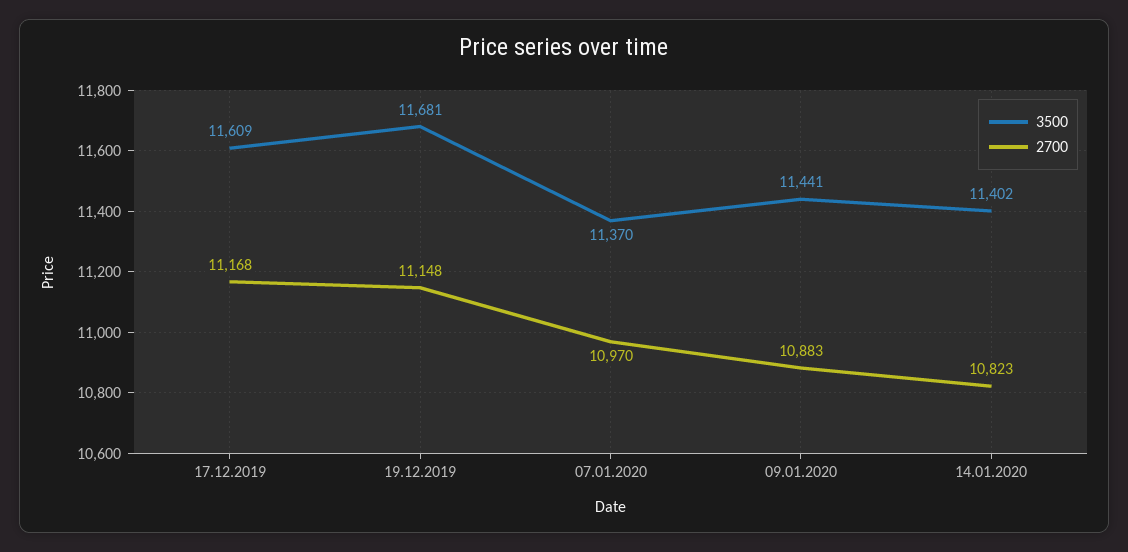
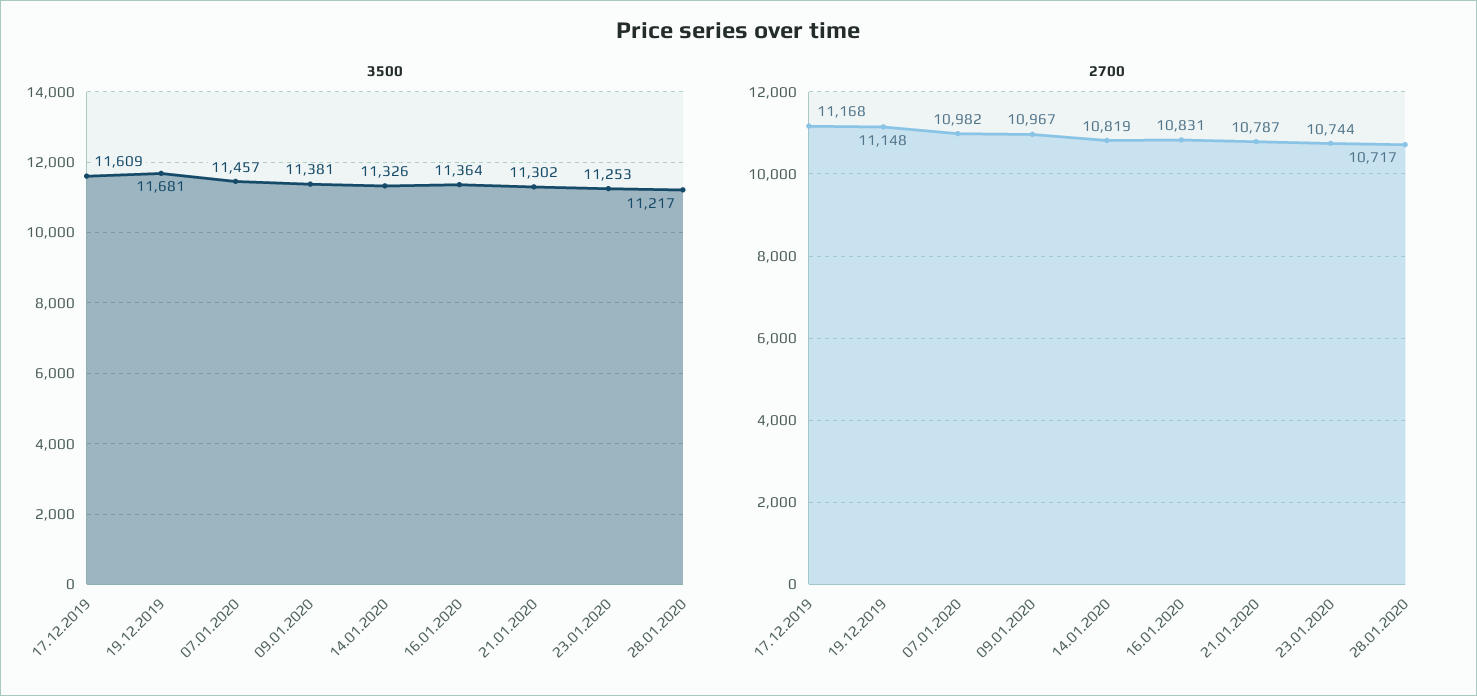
3500, 07.01.2020: 11370 -> 11457
2700, 07.01.2020: 10970 -> 10982
3500, 09.01.2020: 11441 -> 11381
2700, 09.01.2020: 10883 -> 10967
3500, 14.01.2020: 11402 -> 11326
2700, 14.01.2020: 10823 -> 10819
3500, 16.01.2020: none -> 11364
3500, 21.01.2020: none -> 11302
3500, 23.01.2020: none -> 11253
3500, 28.01.2020: none -> 11217
2700, 16.01.2020: none -> 10831
2700, 21.01.2020: none -> 10787
2700, 23.01.2020: none -> 10744
2700, 28.01.2020: none -> 10717

